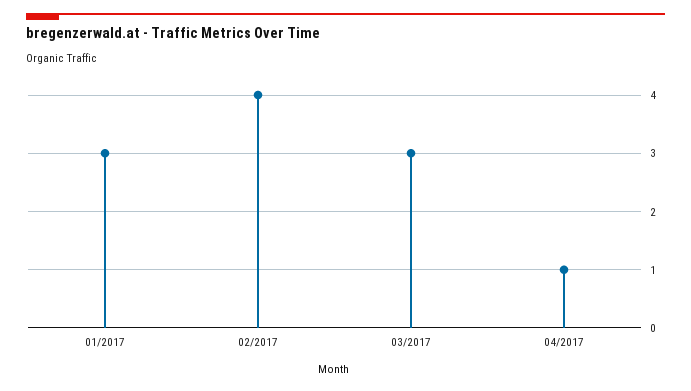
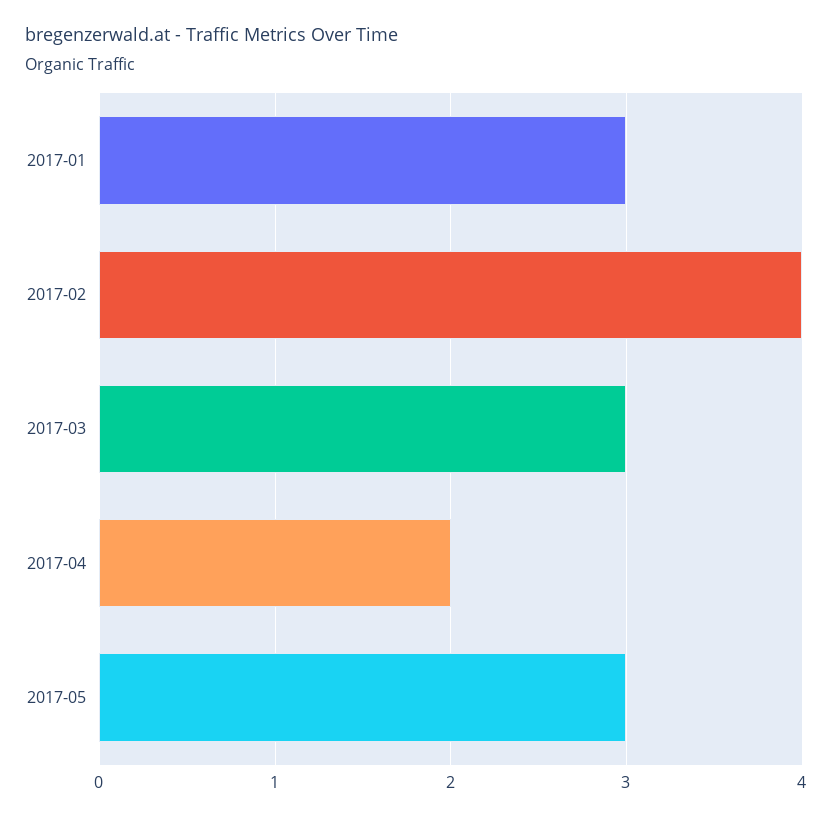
04/2017: 1 -> 2
2017-05: none -> 3

